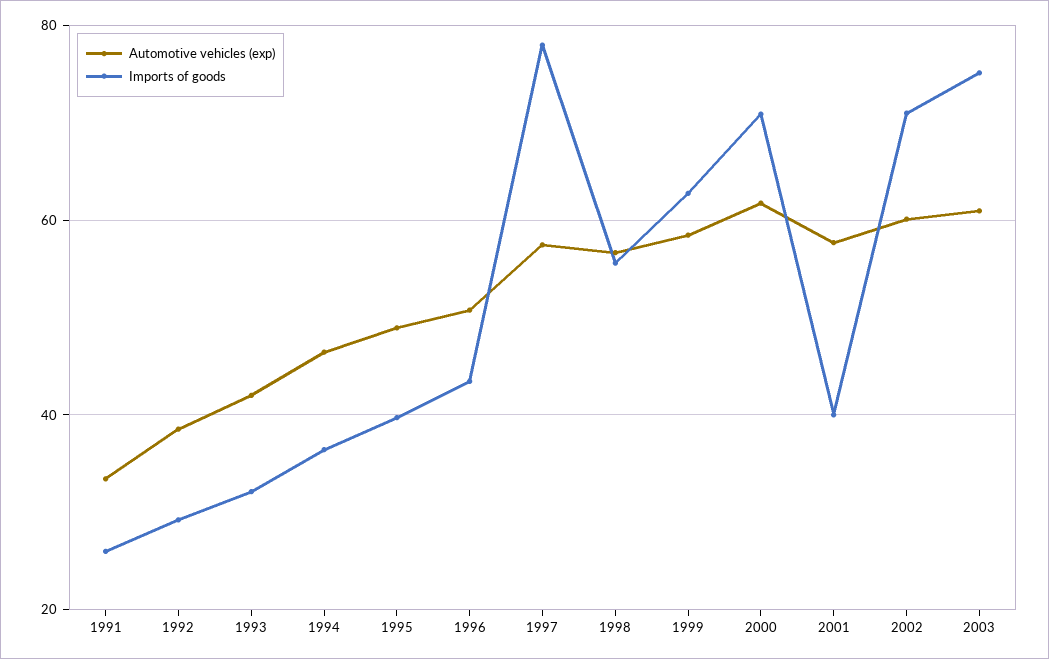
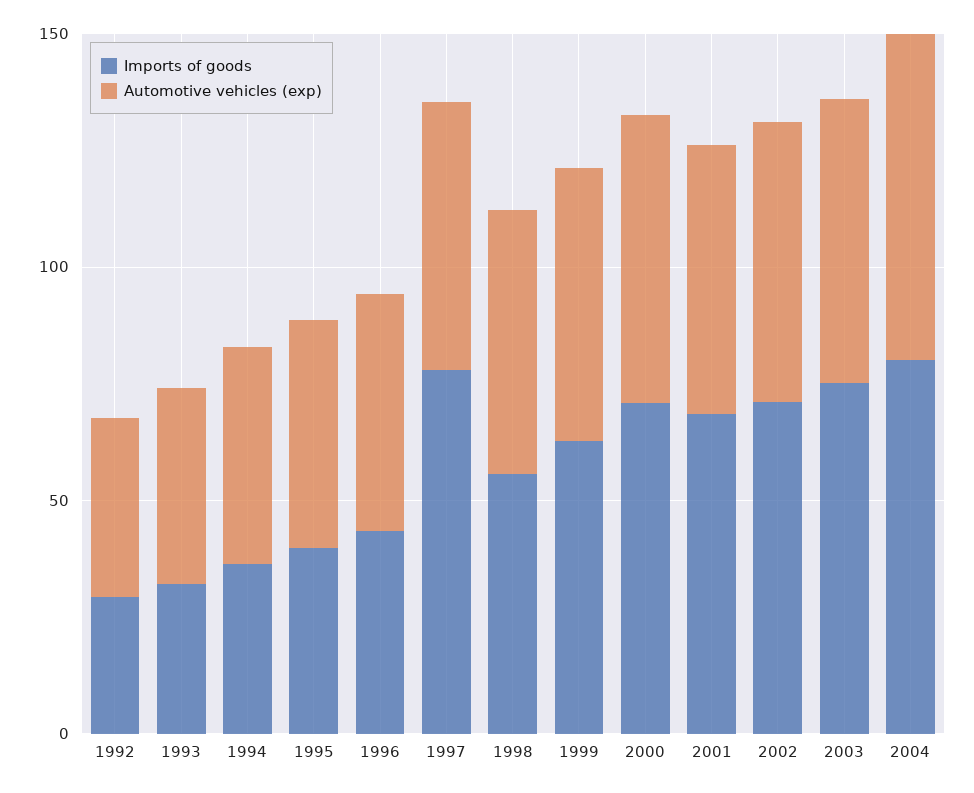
Automotive vehicles (exp), 1991: 34 -> none
Imports of goods, 1991: 26 -> none
Imports of goods, 2001: 40 -> 70
Imports of goods, 2004: none -> 80
Automotive vehicles (exp), 2004: none -> 70

